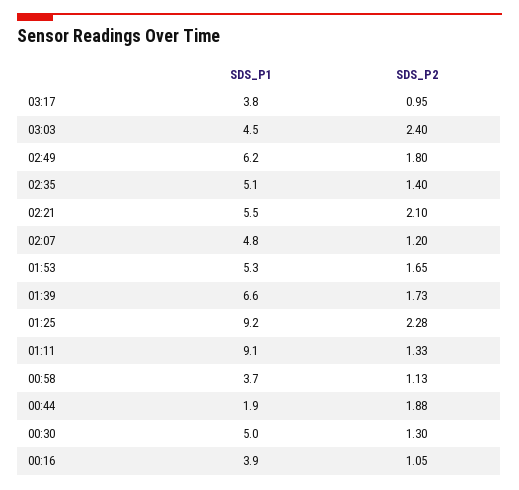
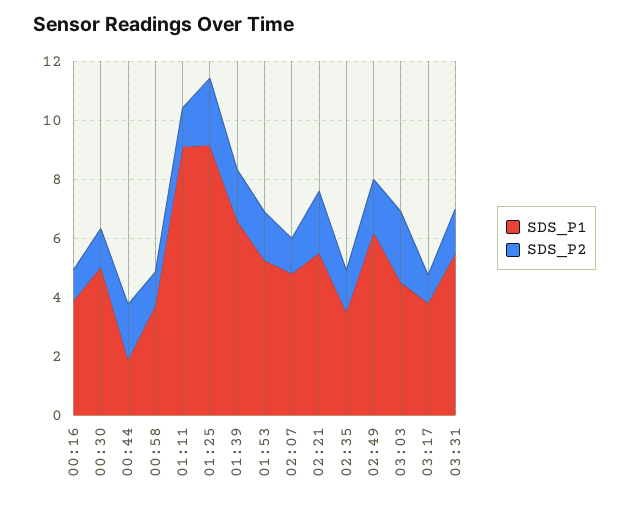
SDS_P1, 02:35: 5.1 -> 3.5
SDS_P1, 03:31: none -> 5.5
SDS_P2, 03:31: none -> 1.5

